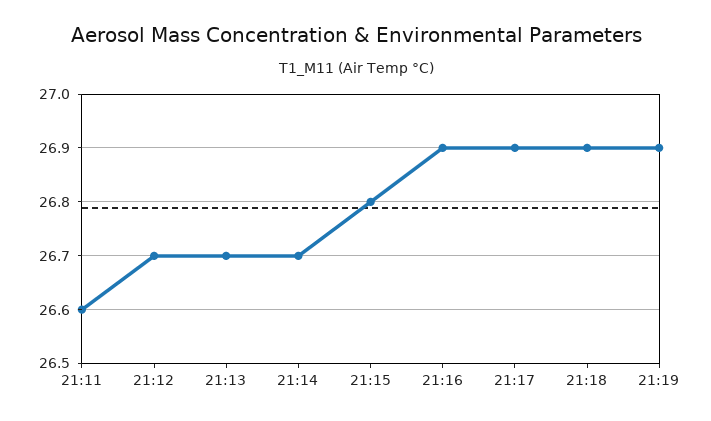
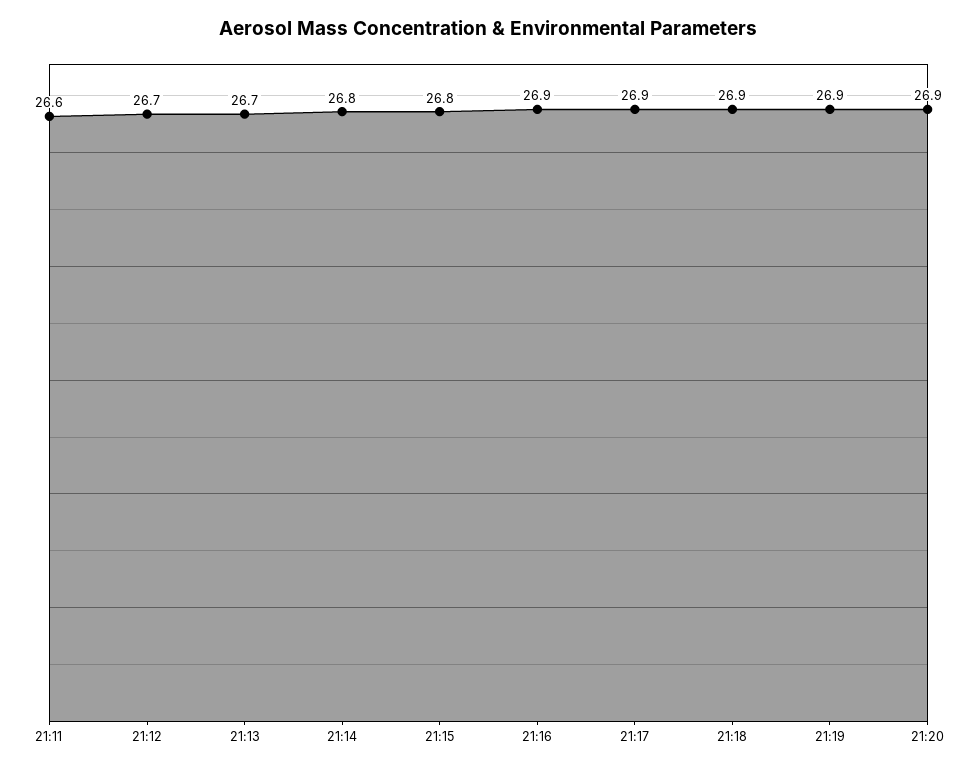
21:14: 26.7 -> 26.8
21:20: none -> 26.9

